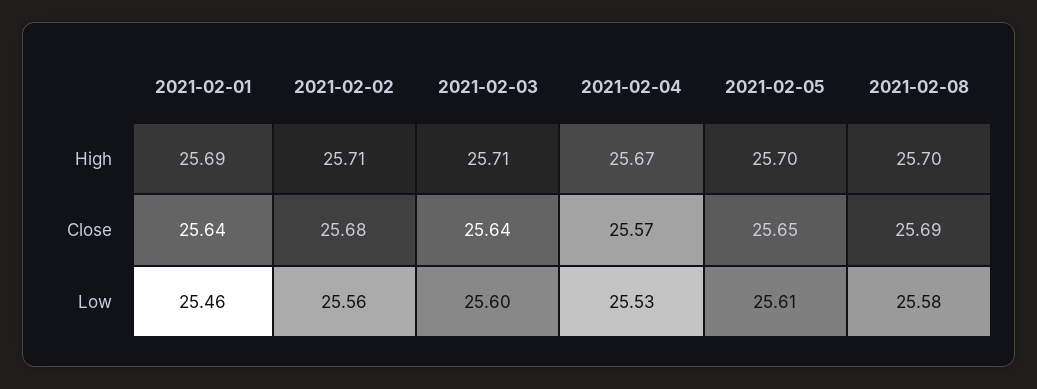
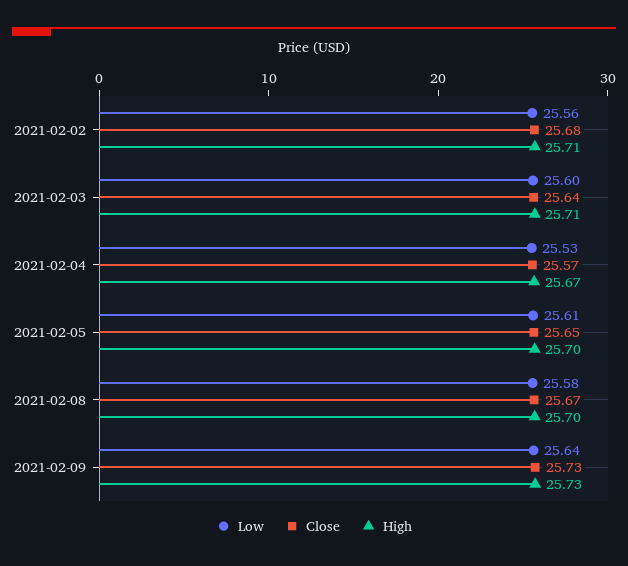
High, 2021-02-01: 25.69 -> none
Close, 2021-02-01: 25.64 -> none
Close, 2021-02-08: 25.69 -> 25.67
Low, 2021-02-01: 25.46 -> none
Low, 2021-02-09: none -> 25.64
Close, 2021-02-09: none -> 25.73
High, 2021-02-09: none -> 25.73

